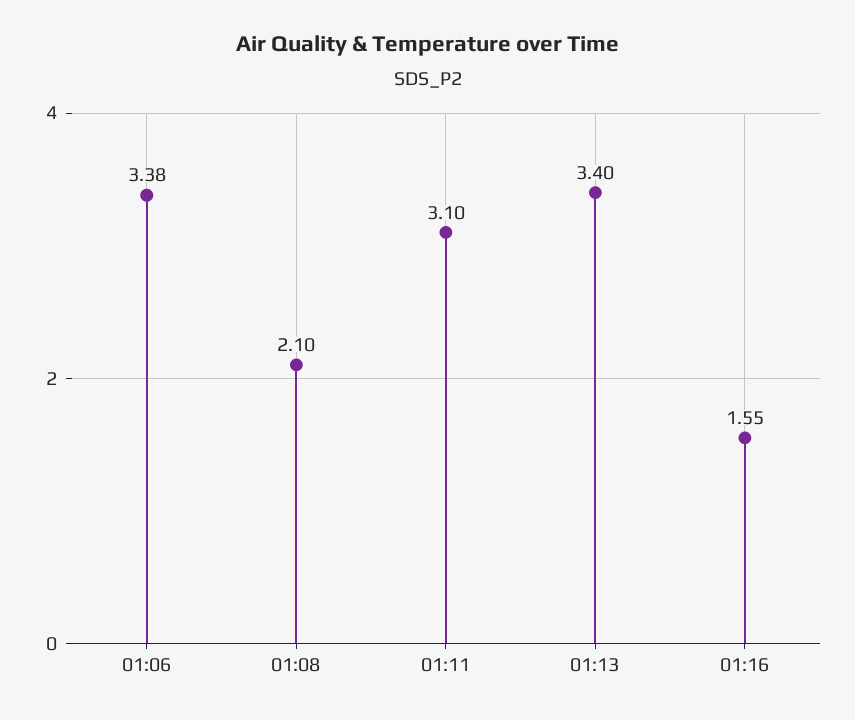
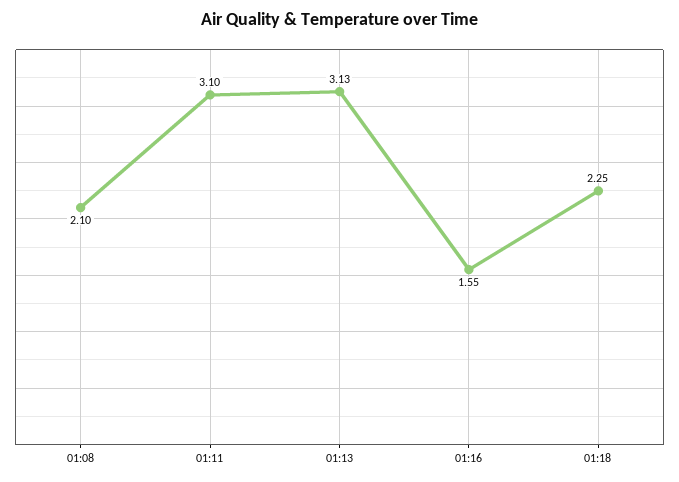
01:06: 3.38 -> none
01:13: 3.4 -> 3.13
01:18: none -> 2.25

